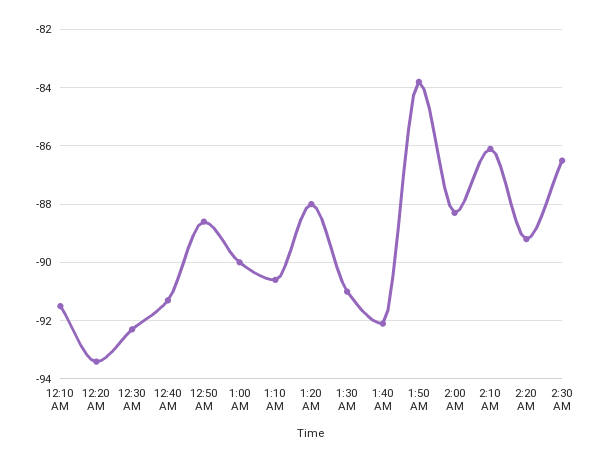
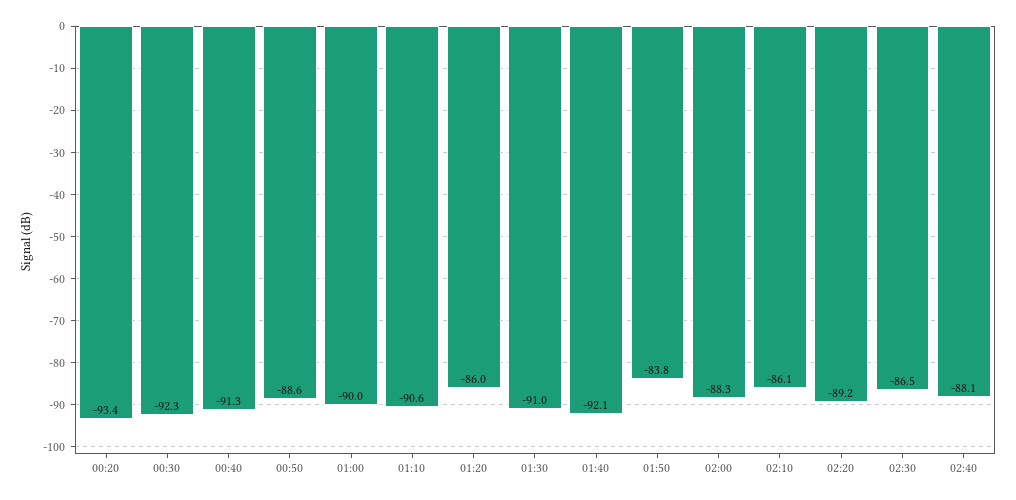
12:10 AM: -91.5 -> none
1:20 AM: -88 -> -86
02:40: none -> -88.1

